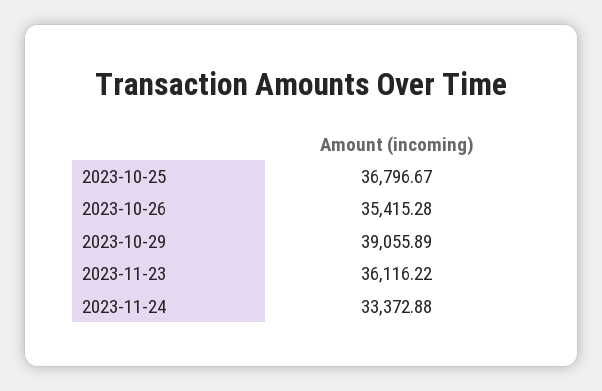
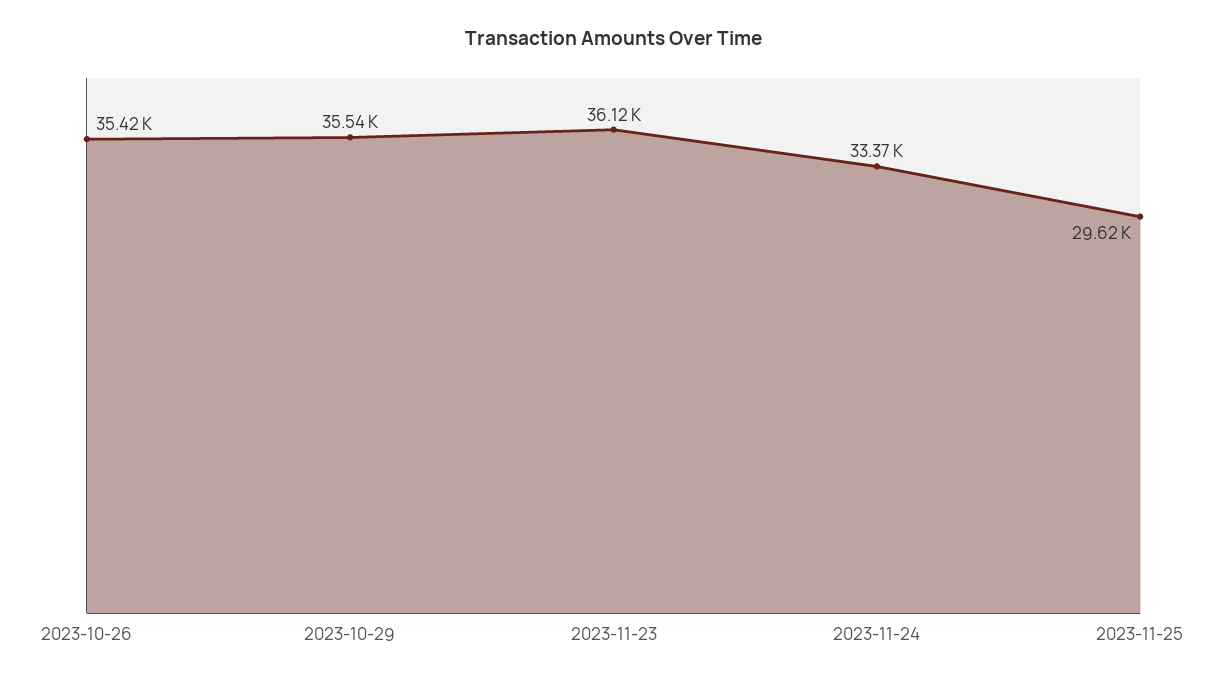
2023-10-25: 36796.67 -> none
2023-10-29: 39055.89 -> 35540
2023-11-25: none -> 29620

